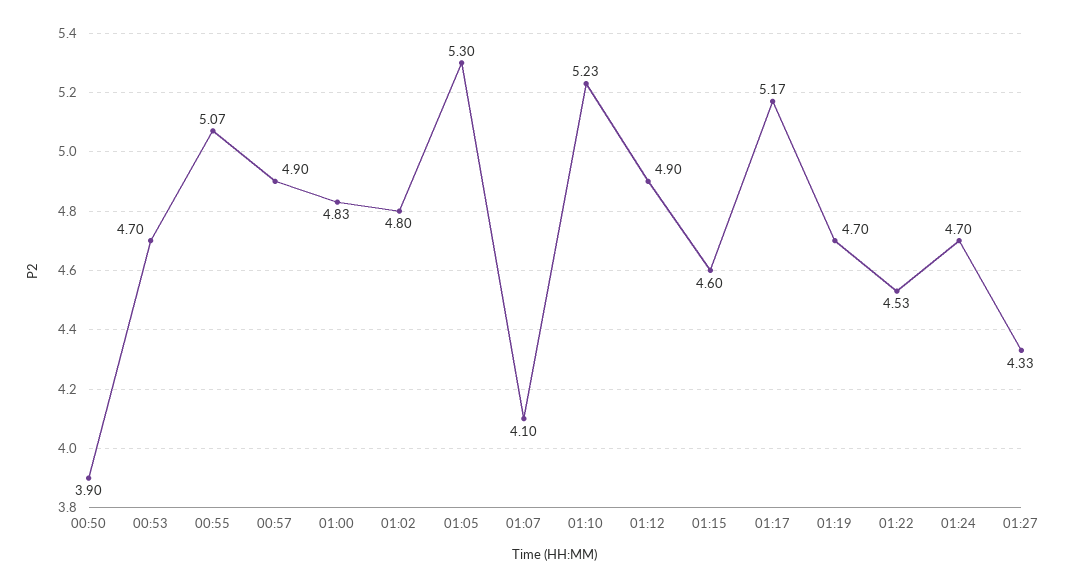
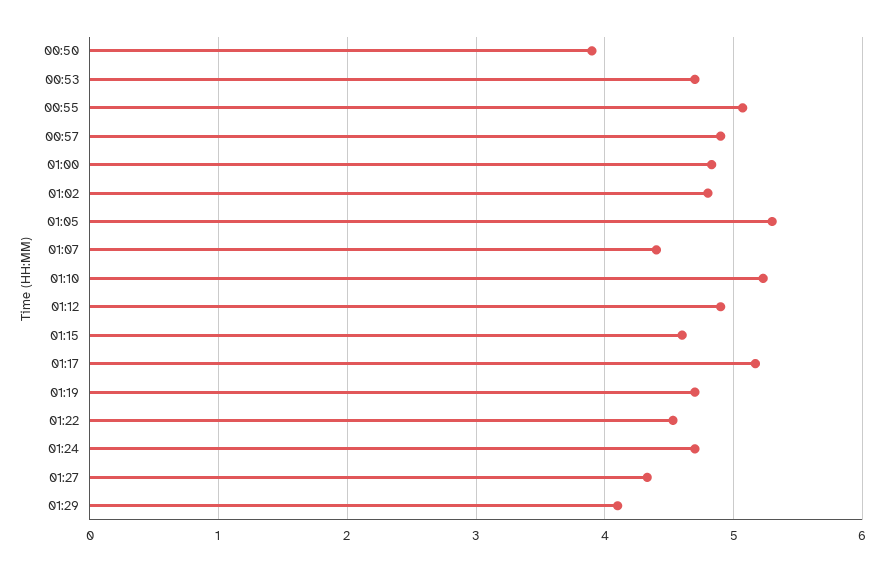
01:07: 4.1 -> 4.4
01:29: none -> 4.1

